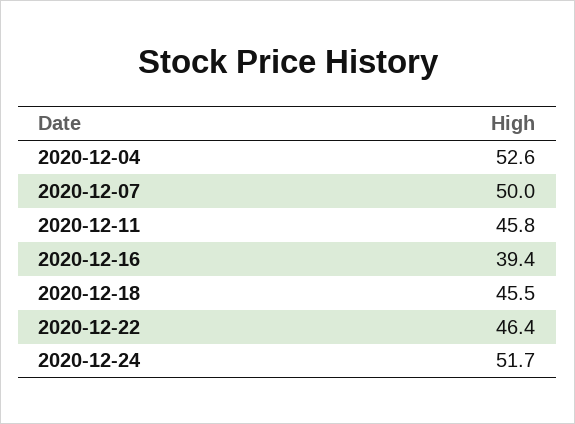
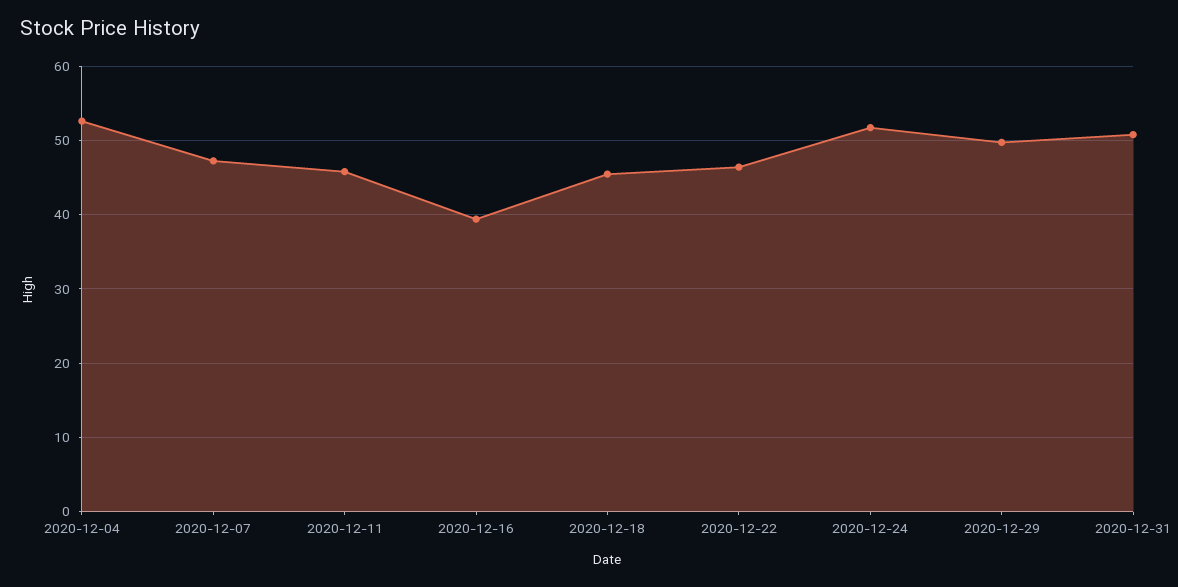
2020-12-07: 50 -> 47
2020-12-29: none -> 50
2020-12-31: none -> 51

